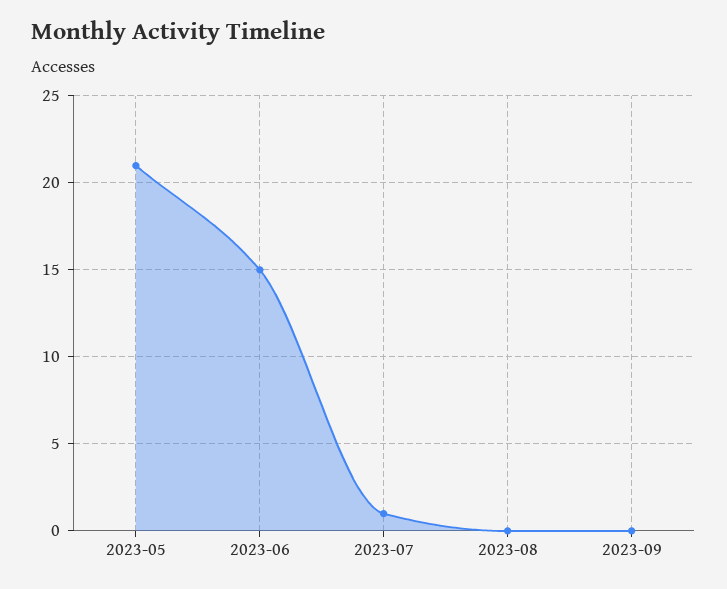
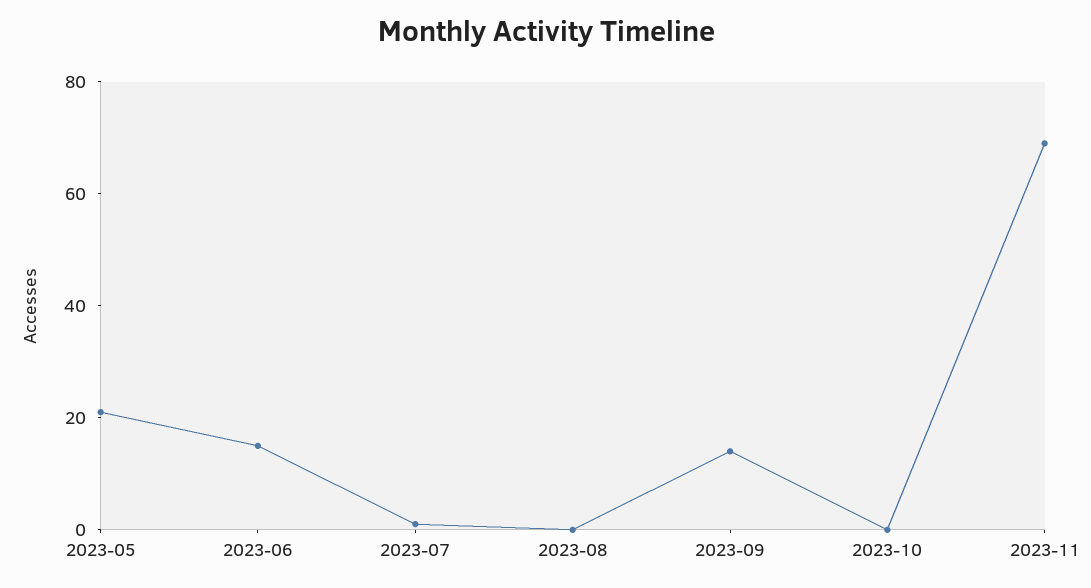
2023-09: 0 -> 15
2023-10: none -> 0
2023-11: none -> 70

